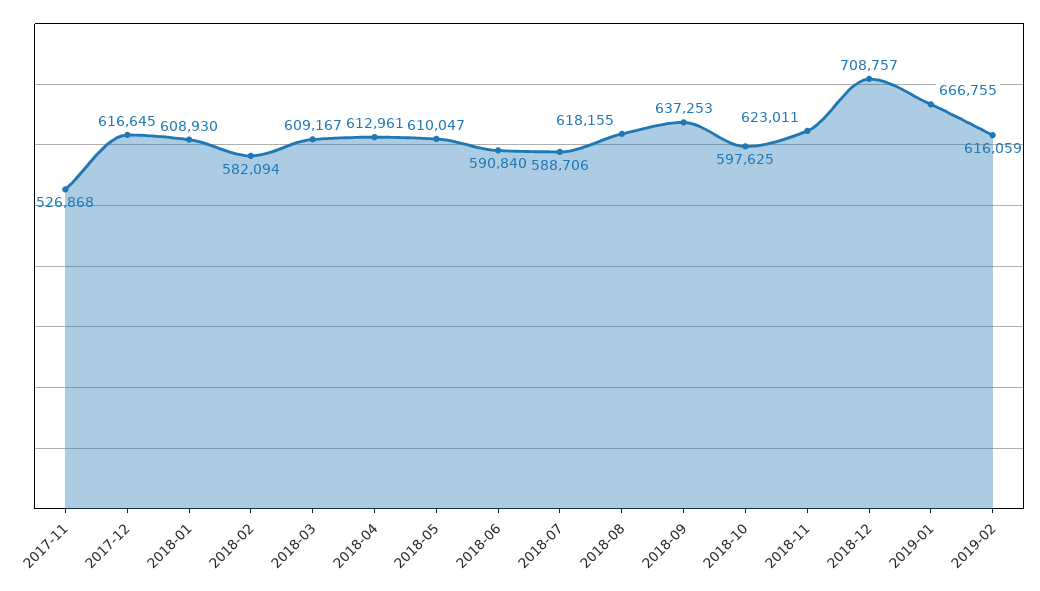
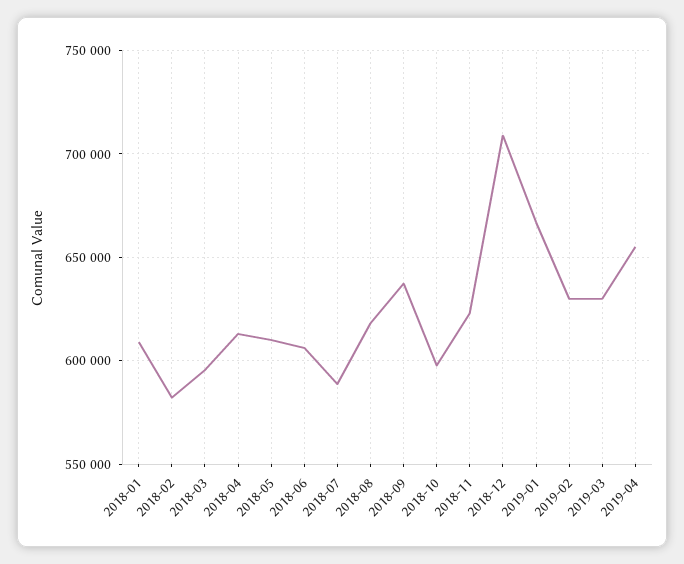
2017-11: 526868 -> none
2017-12: 616645 -> none
2018-03: 609167 -> 595000
2018-06: 590840 -> 605000
2019-02: 616059 -> 630000
2019-03: none -> 630000
2019-04: none -> 655000

